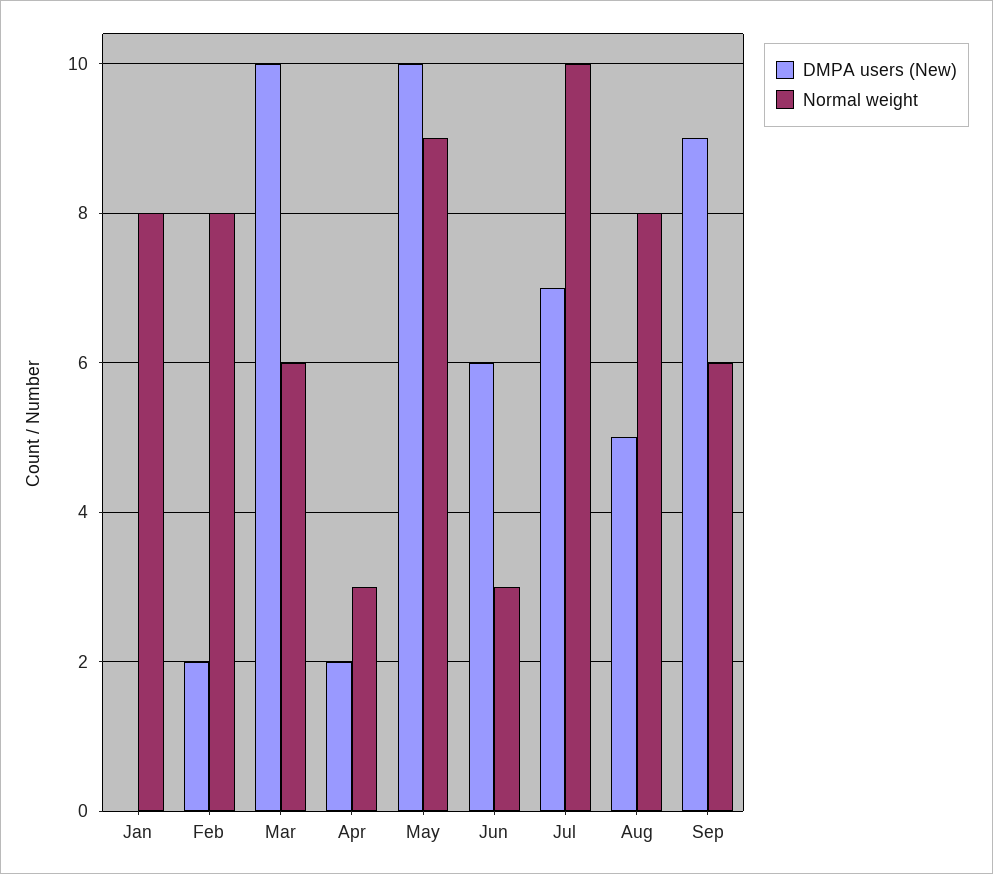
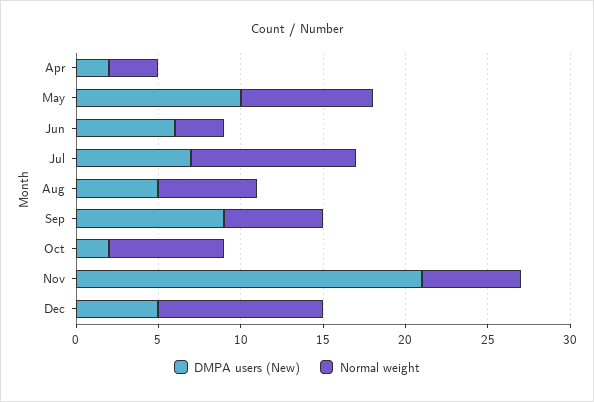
DMPA users (New), Jan: 0 -> none
Normal weight, Jan: 8 -> none
DMPA users (New), Feb: 2 -> none
Normal weight, Feb: 8 -> none
DMPA users (New), Mar: 10 -> none
Normal weight, Mar: 6 -> none
Normal weight, May: 9 -> 8
Normal weight, Aug: 8 -> 6
DMPA users (New), Oct: none -> 2
Normal weight, Oct: none -> 7
DMPA users (New), Nov: none -> 21
Normal weight, Nov: none -> 6
DMPA users (New), Dec: none -> 5
Normal weight, Dec: none -> 10

